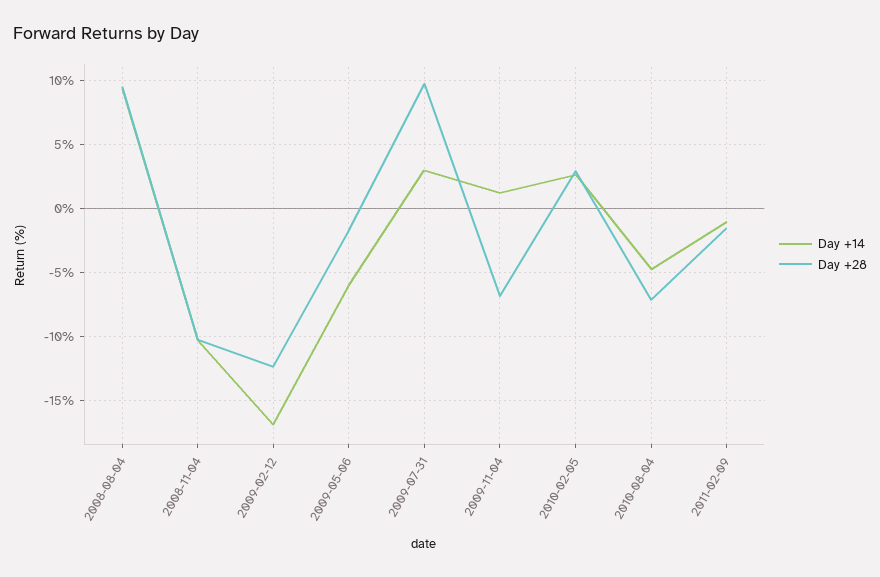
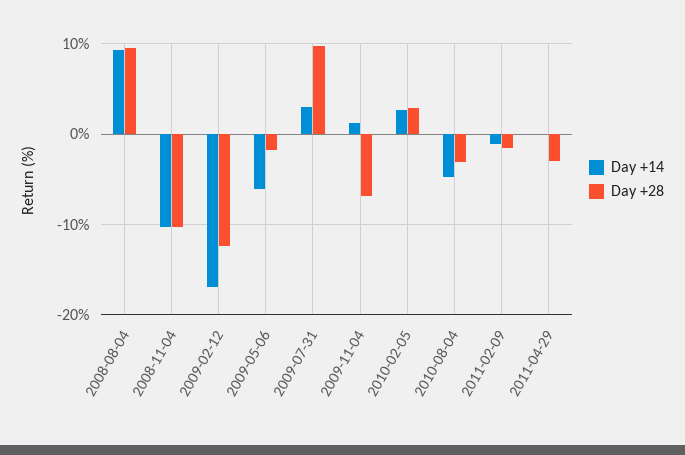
Day +28, 2010-08-04: -7 -> -3
Day +14, 2011-04-29: none -> 0
Day +28, 2011-04-29: none -> -3

